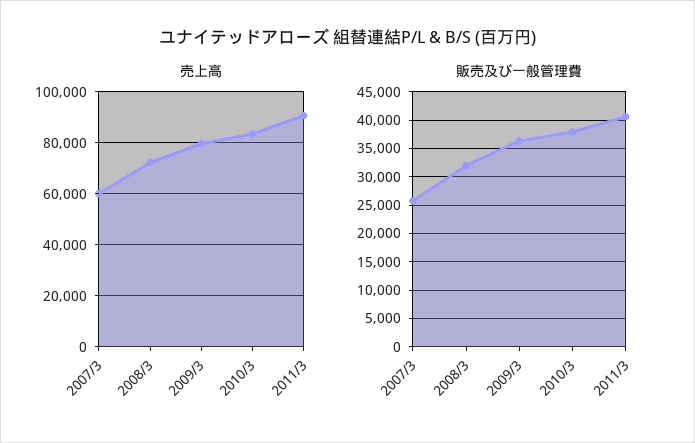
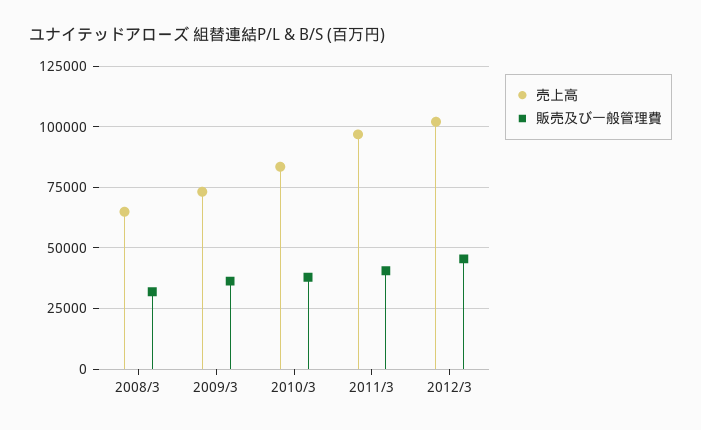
売上高, 2007/3: 60000 -> none
売上高, 2008/3: 72500 -> 65000
売上高, 2009/3: 80000 -> 72500
売上高, 2011/3: 90000 -> 97500
販売及び一般管理費, 2007/3: 25000 -> none
売上高, 2012/3: none -> 102500
販売及び一般管理費, 2012/3: none -> 45000

